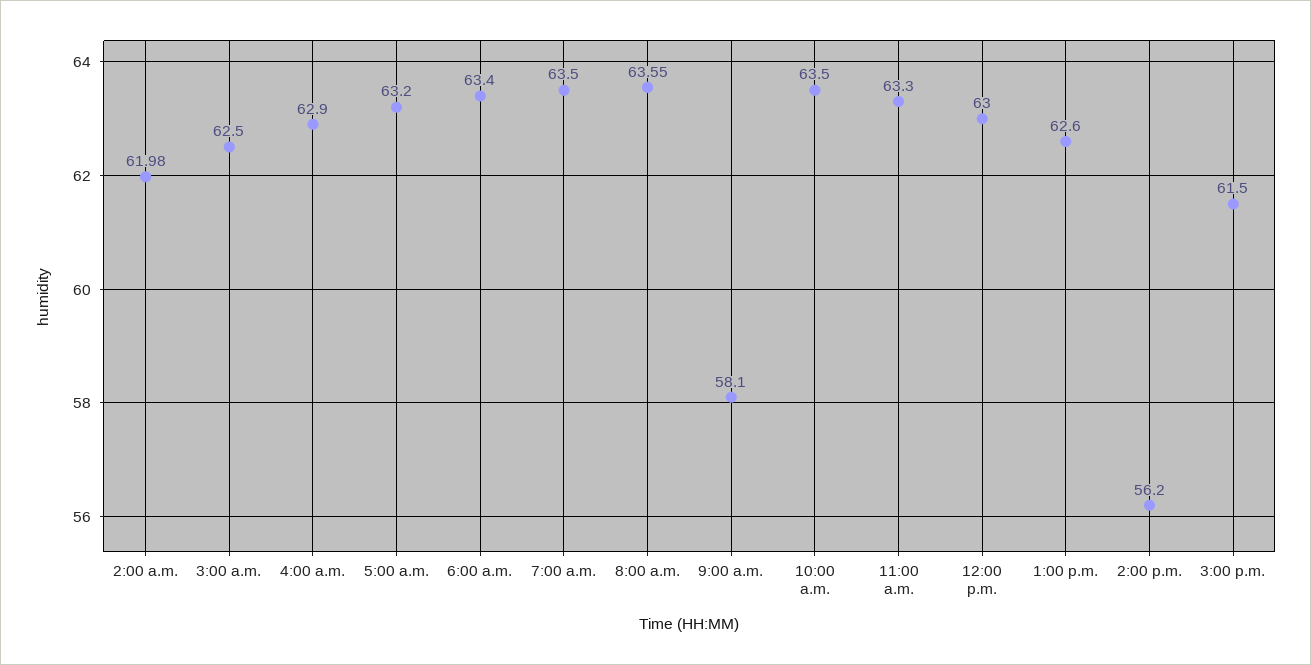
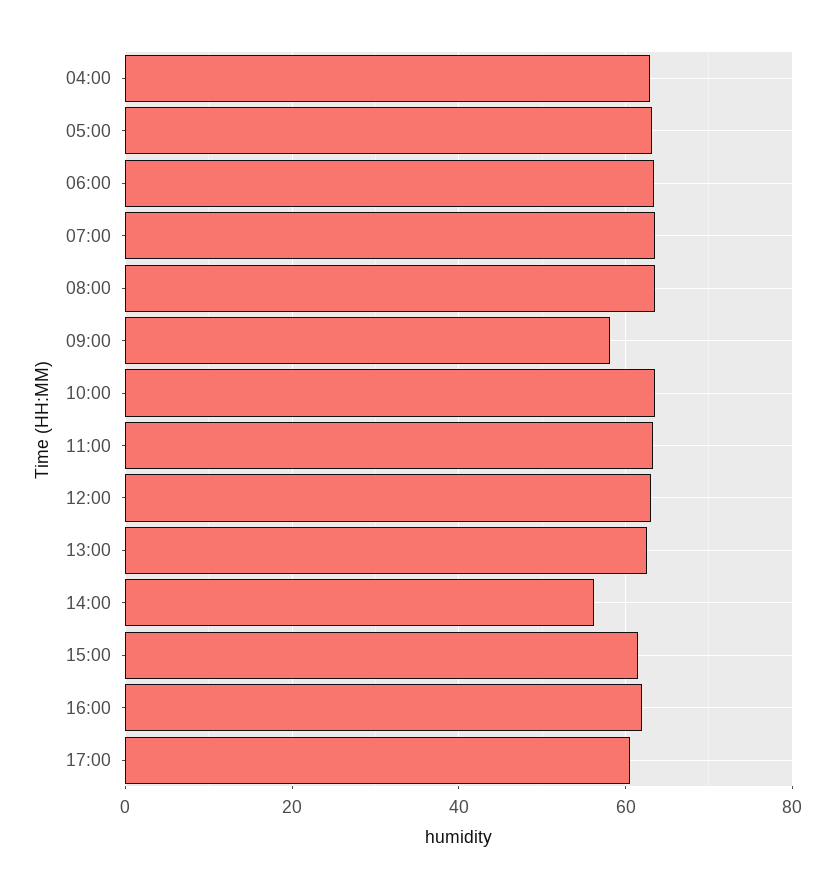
2:00 a.m.: 61.98 -> none
3:00 a.m.: 62.5 -> none
16:00: none -> 62
17:00: none -> 60

